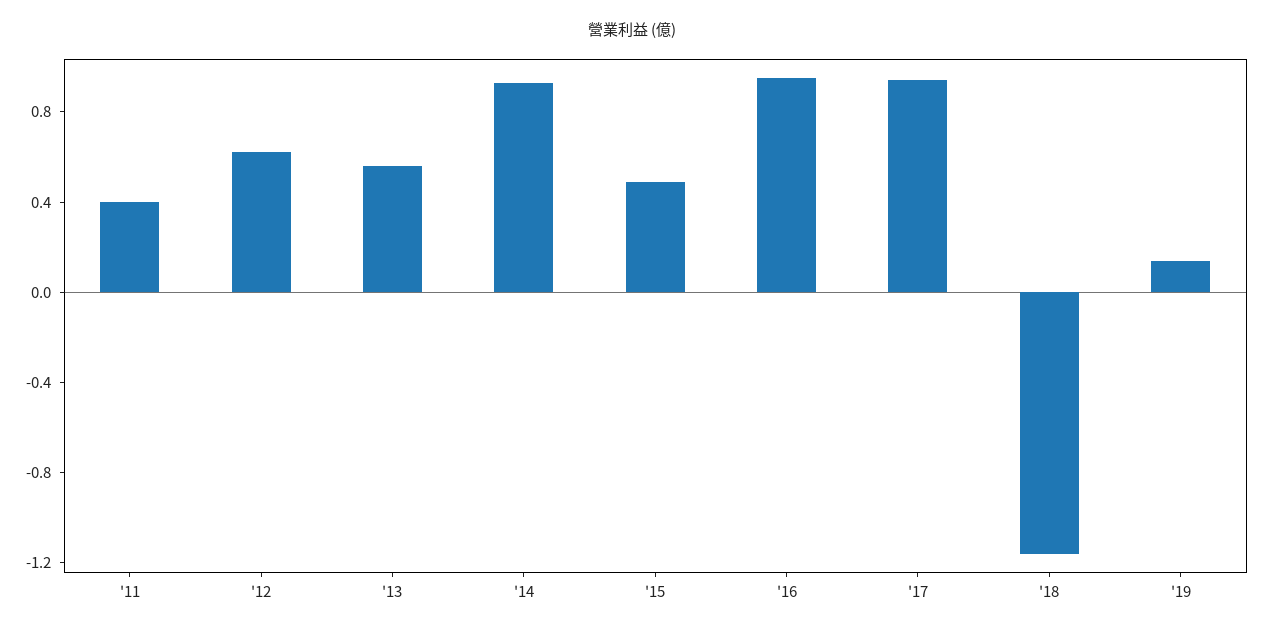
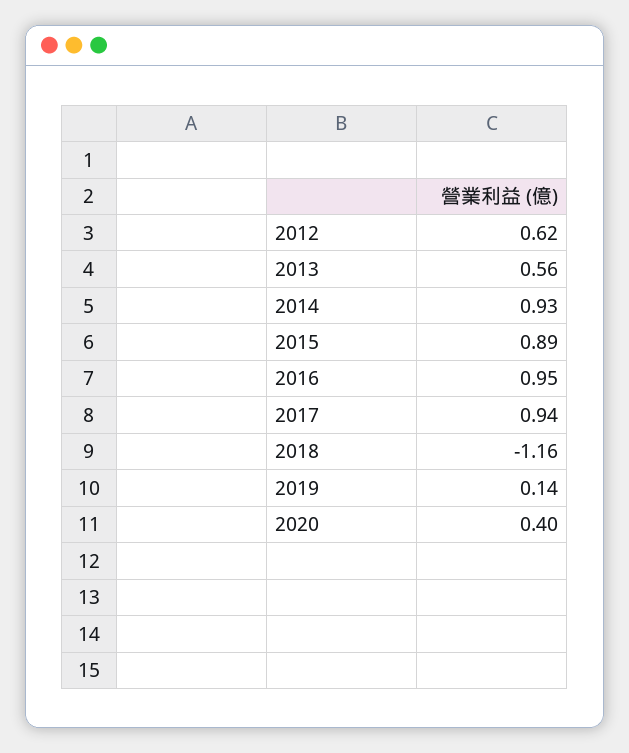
'11: 0.4 -> none
'15: 0.5 -> 0.89
2020: none -> 0.4

